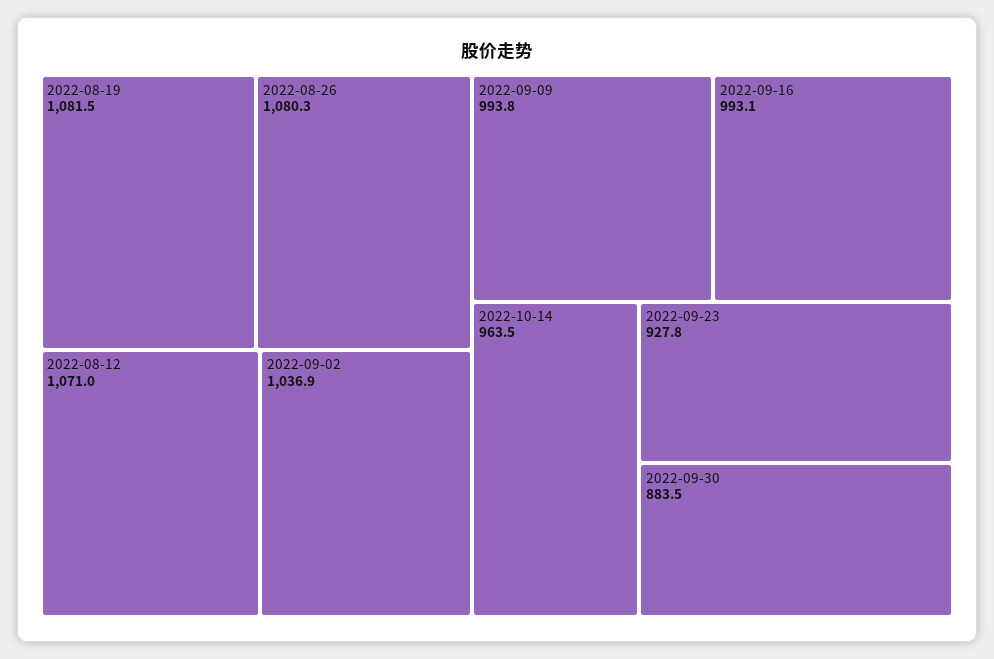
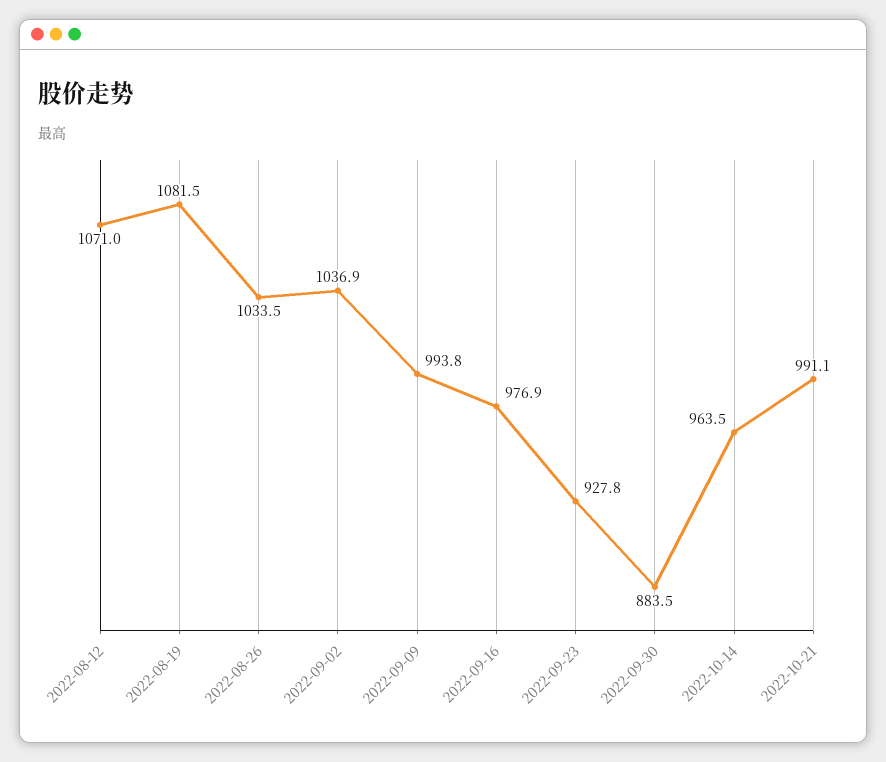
2022-08-26: 1080.3 -> 1033.5
2022-09-16: 993.1 -> 976.9
2022-10-21: none -> 991.1

